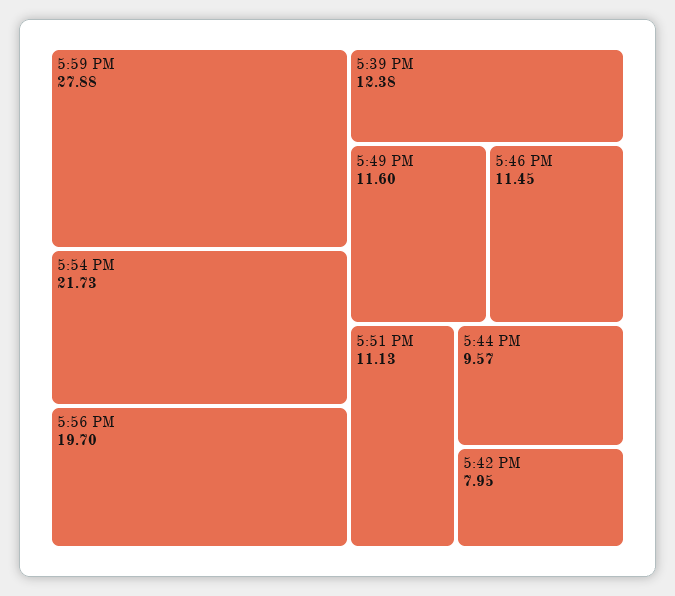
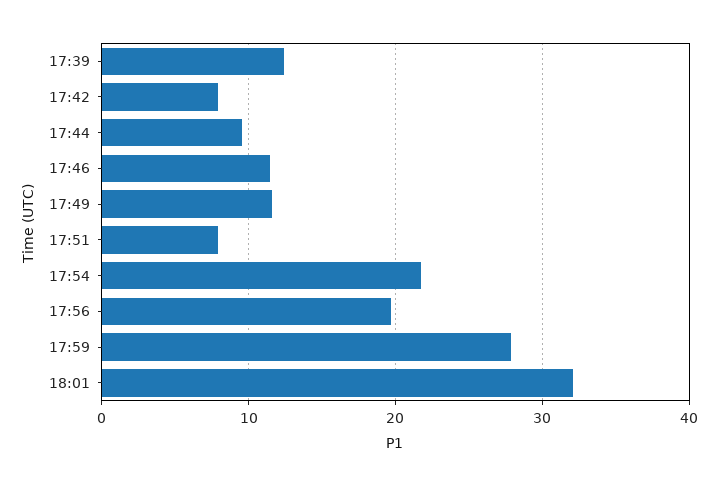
5:51 PM: 11.13 -> 8
18:01: none -> 32

